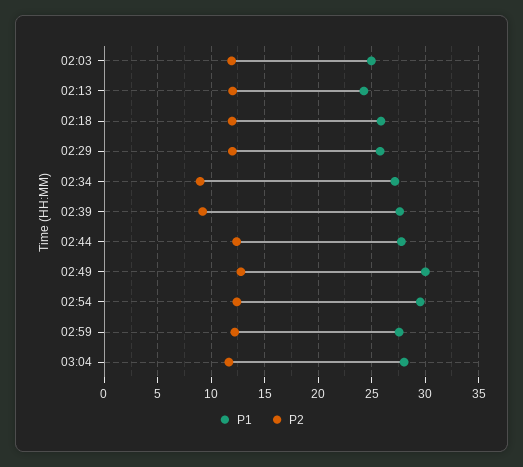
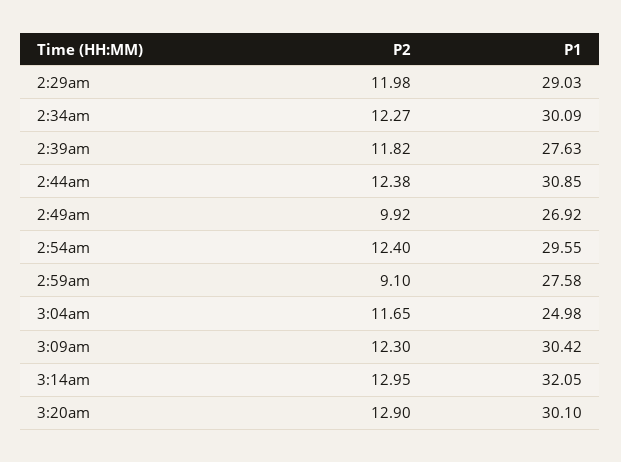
P1, 02:03: 25 -> none
P2, 02:03: 12 -> none
P1, 02:13: 24 -> none
P2, 02:13: 12 -> none
P1, 02:18: 26 -> none
P2, 02:18: 12 -> none
P1, 02:29: 26 -> 29.03
P1, 02:34: 27 -> 30.09
P2, 02:34: 9 -> 12.27
P2, 02:39: 9 -> 11.82
P1, 02:44: 28 -> 30.85
P1, 02:49: 30 -> 26.92
P2, 02:49: 13 -> 9.92
P2, 02:59: 12 -> 9.1
P1, 03:04: 28 -> 24.98
P2, 3:09am: none -> 12.3
P1, 3:09am: none -> 30.42
P2, 3:14am: none -> 12.95
P1, 3:14am: none -> 32.05
P2, 3:20am: none -> 12.9
P1, 3:20am: none -> 30.1

